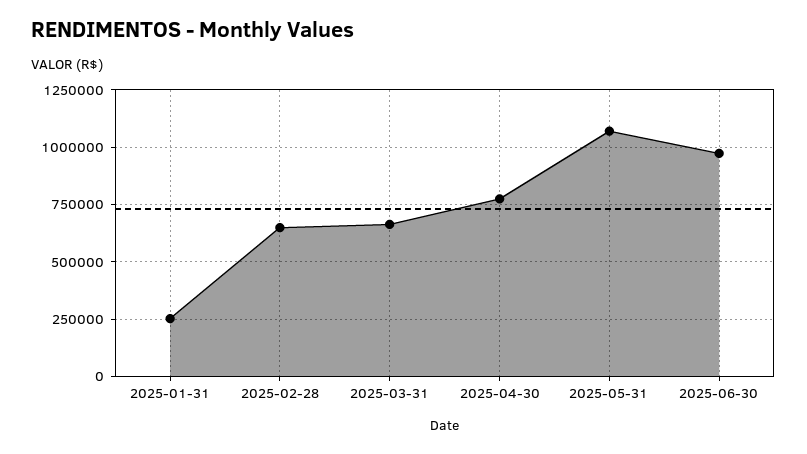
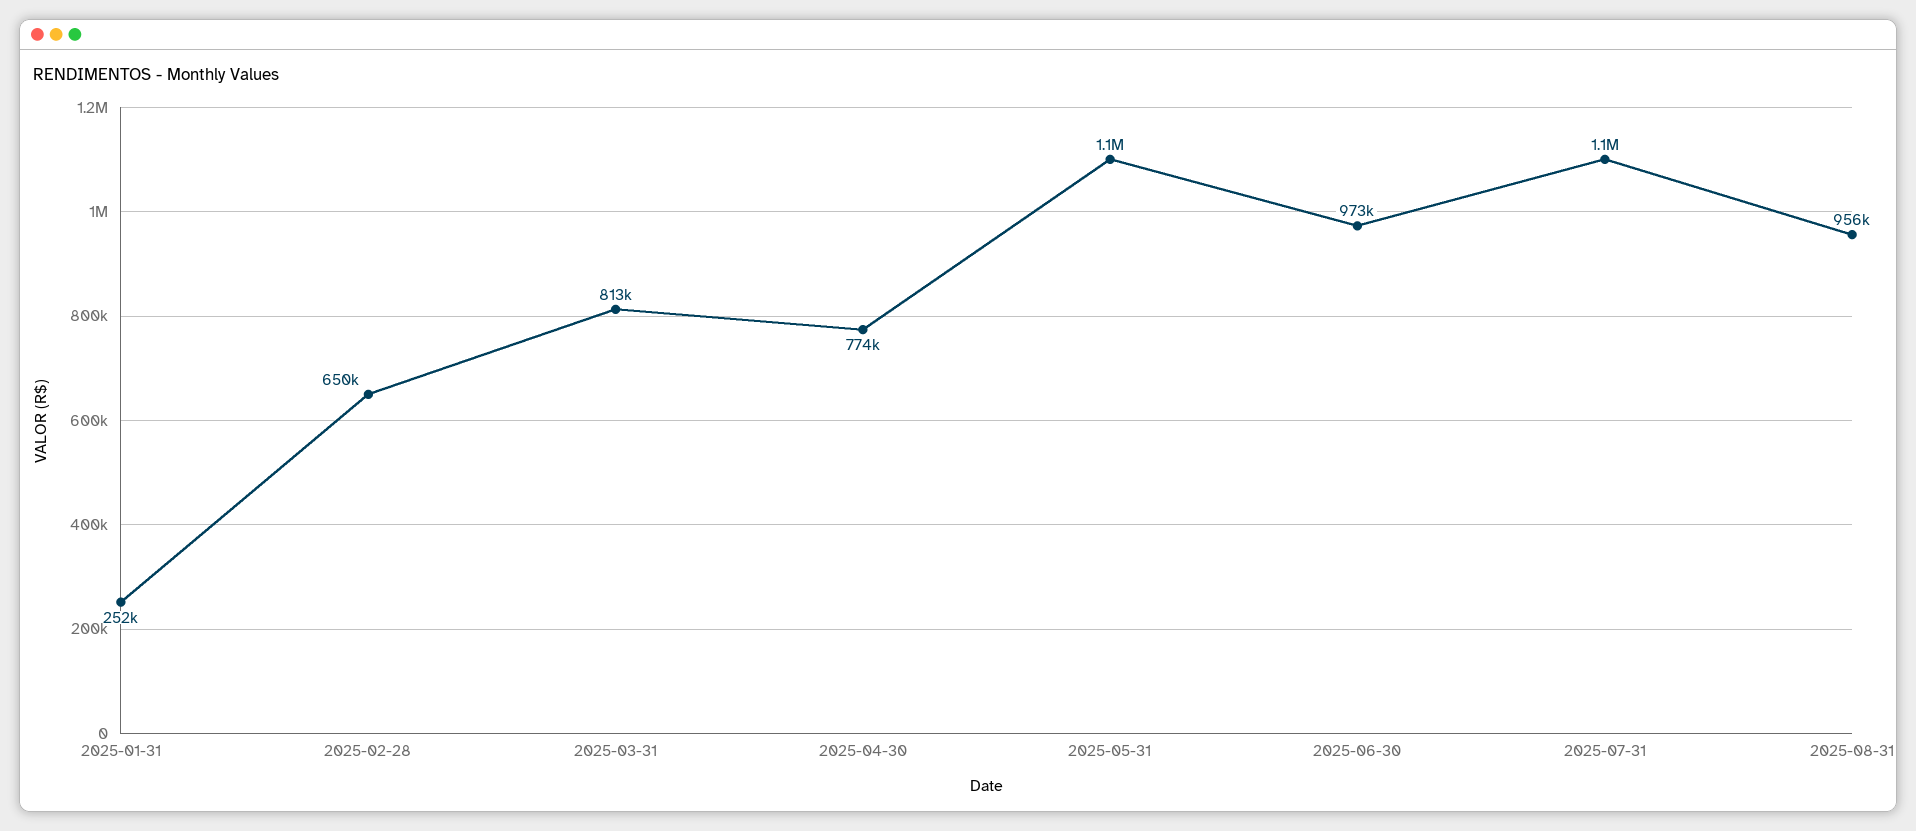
2025-03-31: 650000 -> 813000
2025-07-31: none -> 1100000
2025-08-31: none -> 956000

